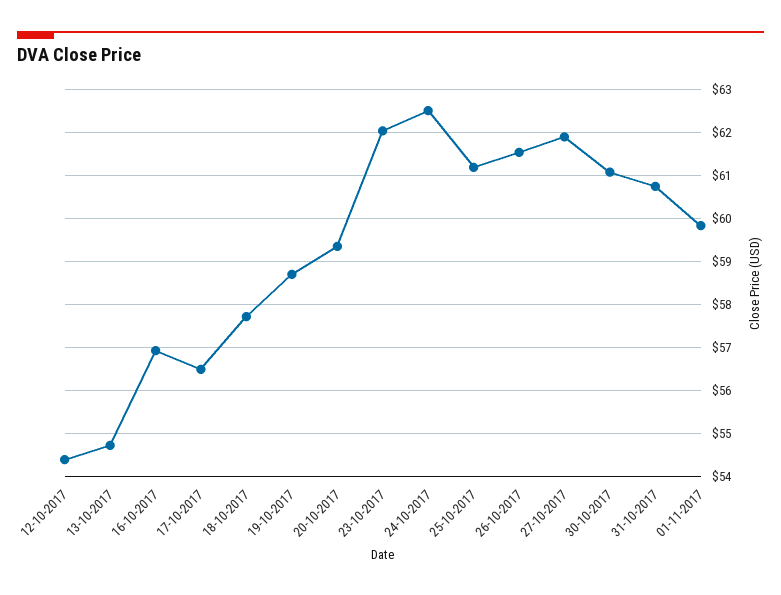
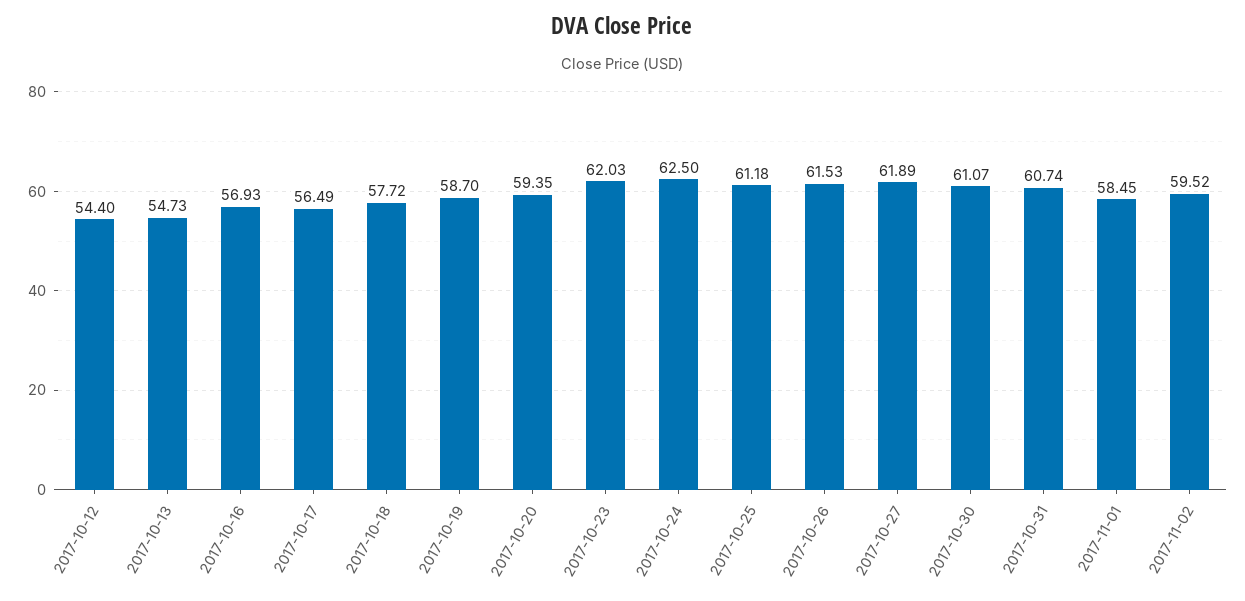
01-11-2017: 59.8 -> 58.45
2017-11-02: none -> 59.52

